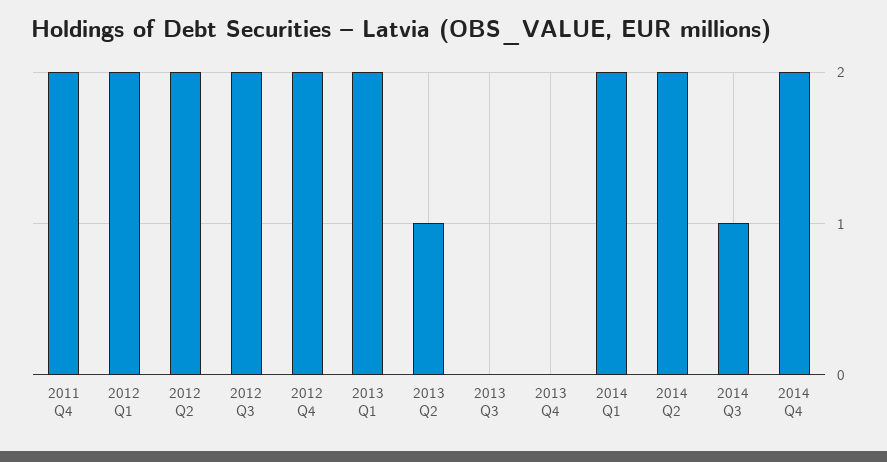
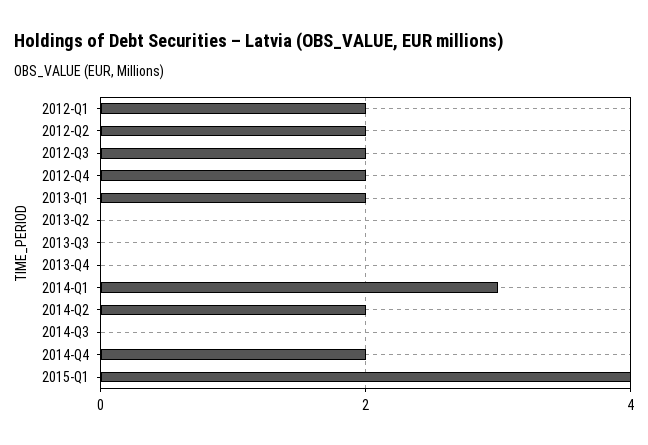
2011 Q4: 2 -> none
2013 Q2: 1 -> 0
2014 Q1: 2 -> 3
2014 Q3: 1 -> 0
2015-Q1: none -> 4

